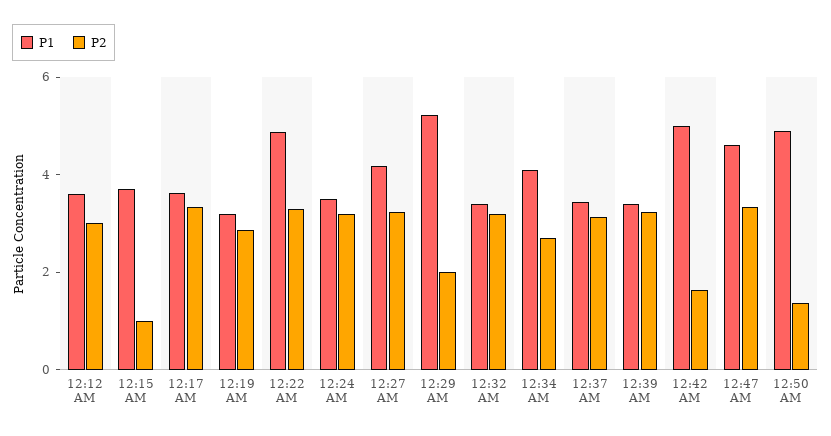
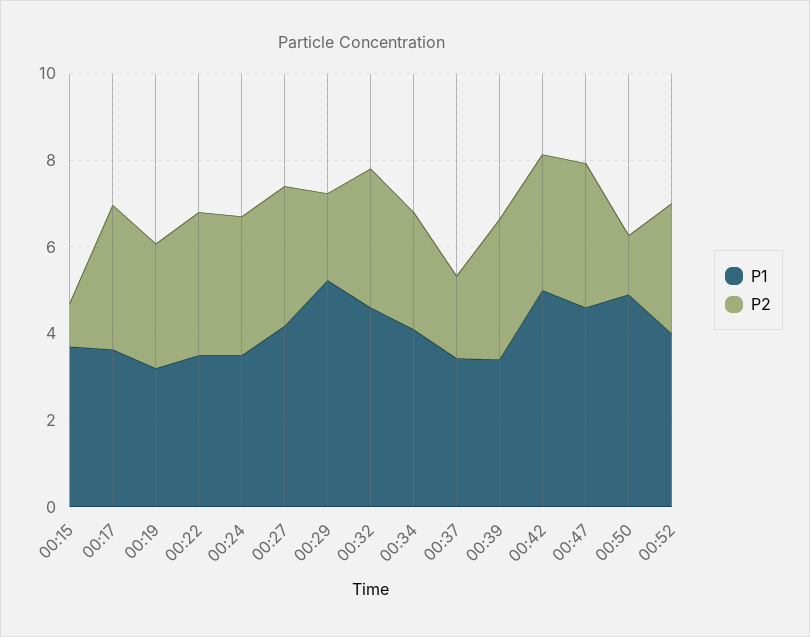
P1, 12:12 AM: 3.5 -> none
P2, 12:12 AM: 3 -> none
P1, 12:22 AM: 5 -> 3.5
P1, 12:32 AM: 3.5 -> 4.5
P2, 12:37 AM: 3 -> 2
P2, 12:42 AM: 1.5 -> 3
P1, 00:52: none -> 4
P2, 00:52: none -> 3

